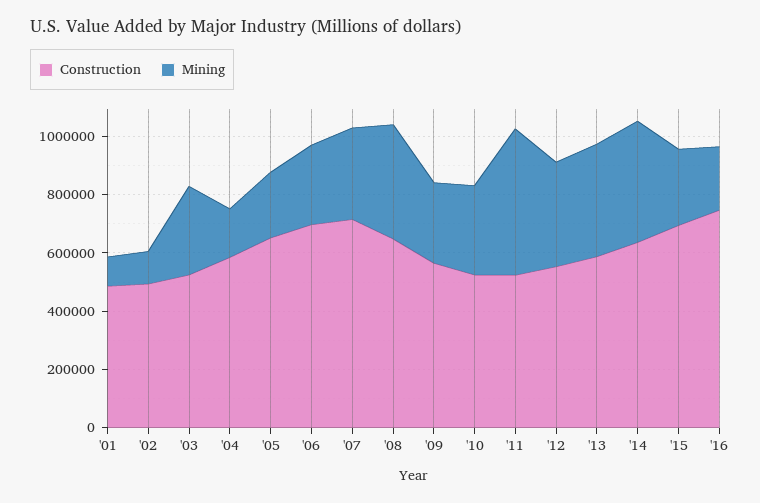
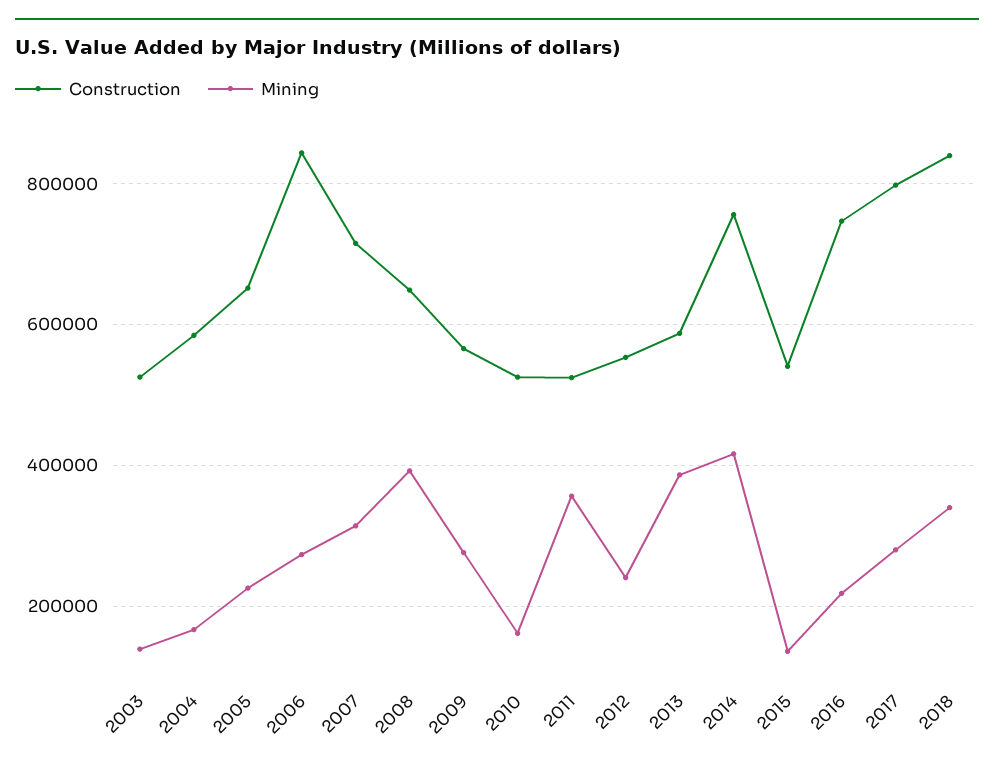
Construction, '01: 500000 -> none
Mining, '01: 100000 -> none
Construction, '02: 500000 -> none
Mining, '02: 100000 -> none
Mining, '03: 300000 -> 140000
Construction, '06: 700000 -> 840000
Mining, '10: 300000 -> 160000
Mining, '11: 500000 -> 360000
Mining, '12: 350000 -> 240000
Construction, '14: 650000 -> 760000
Construction, '15: 700000 -> 540000
Mining, '15: 250000 -> 140000
Construction, 2017: none -> 800000
Mining, 2017: none -> 280000
Construction, 2018: none -> 840000
Mining, 2018: none -> 340000

